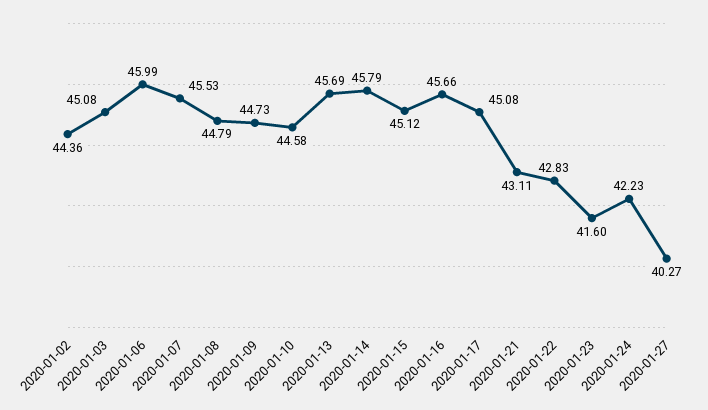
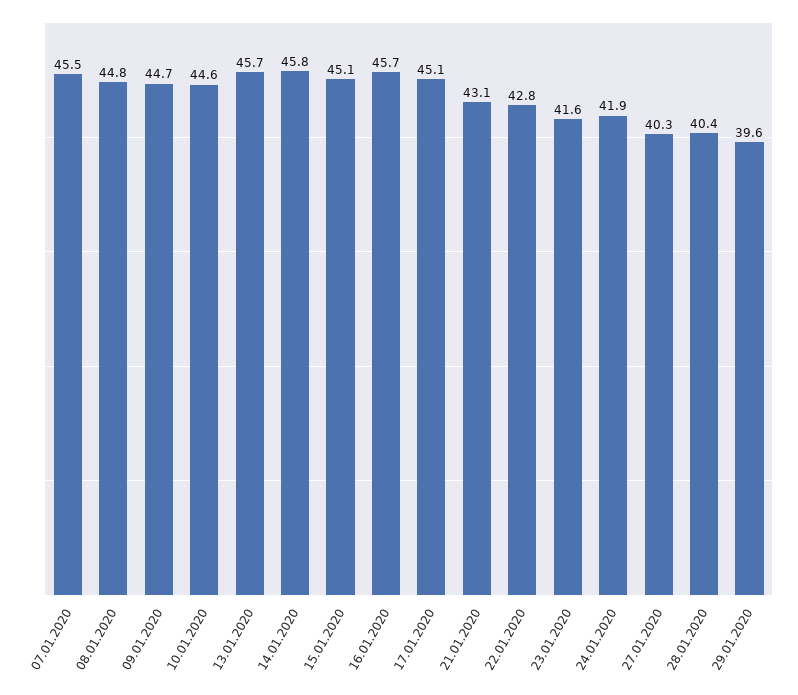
2020-01-02: 44.36 -> none
2020-01-03: 45.08 -> none
2020-01-06: 45.99 -> none
2020-01-24: 42.23 -> 41.9
28.01.2020: none -> 40.4
29.01.2020: none -> 39.6

